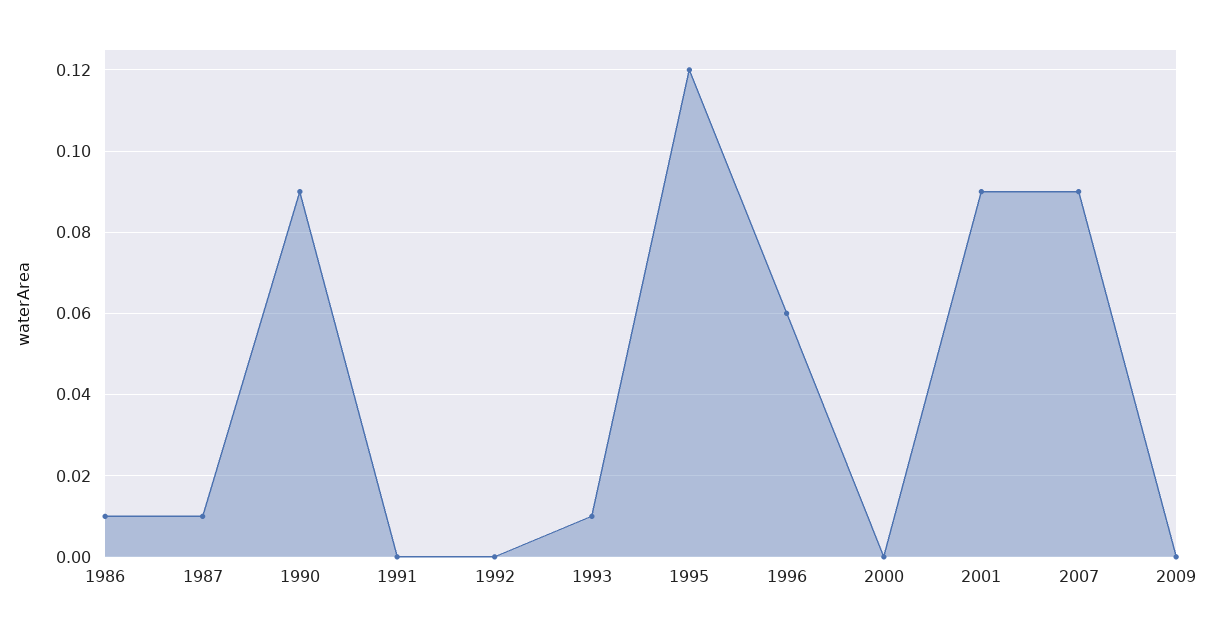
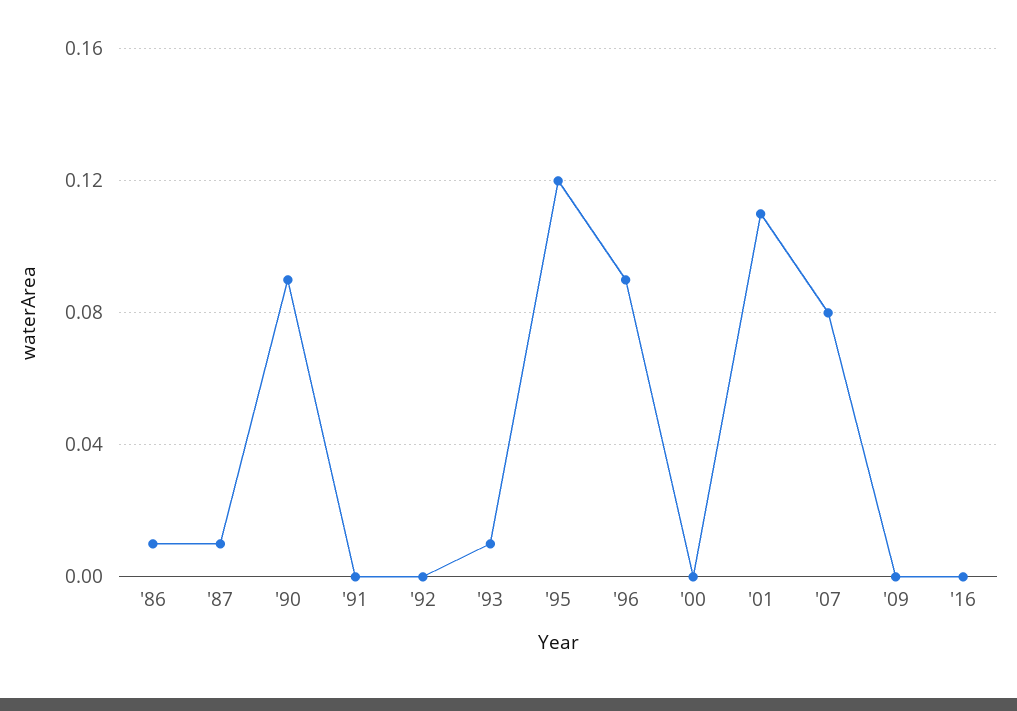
1996: 0.06 -> 0.09
2001: 0.09 -> 0.11
2007: 0.09 -> 0.08
'16: none -> 0

